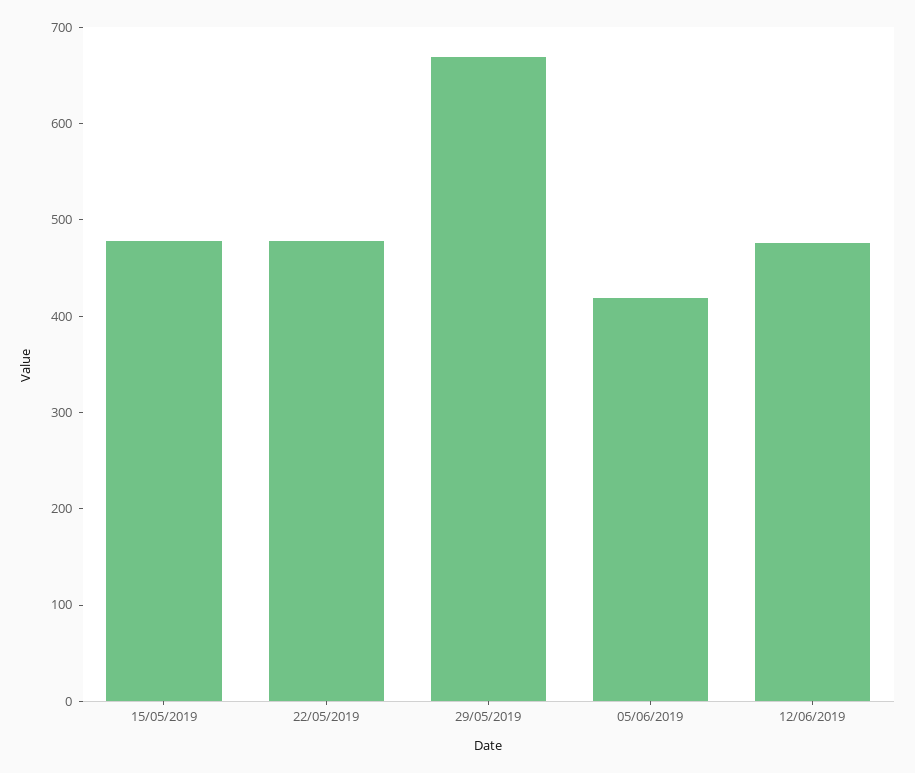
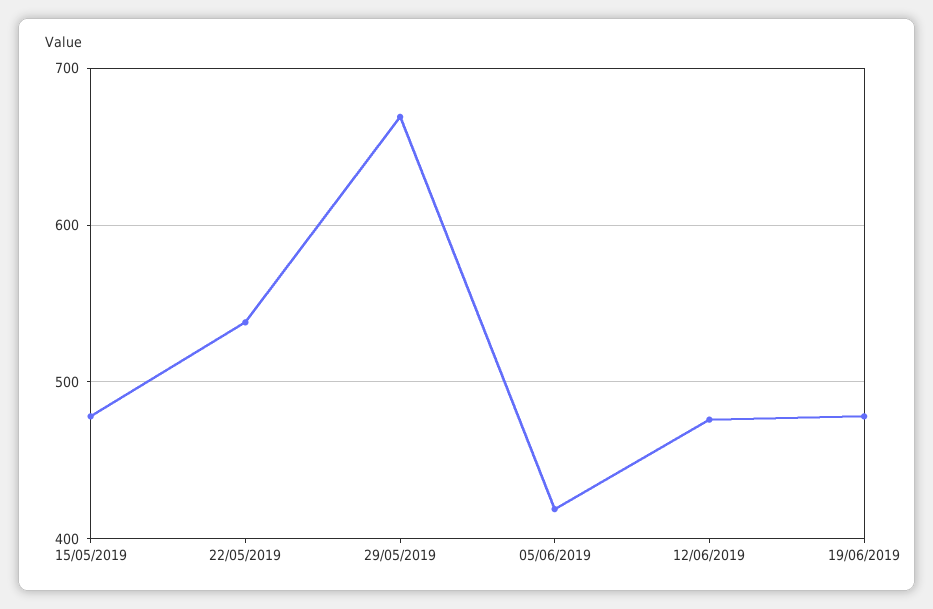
22/05/2019: 480 -> 540
19/06/2019: none -> 480

